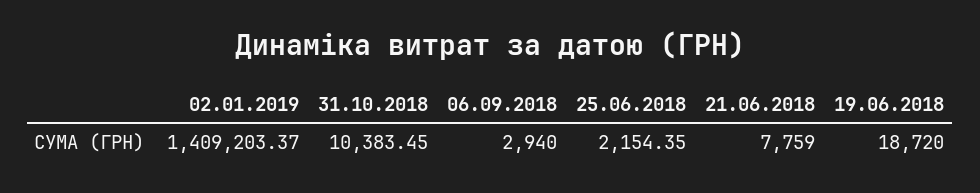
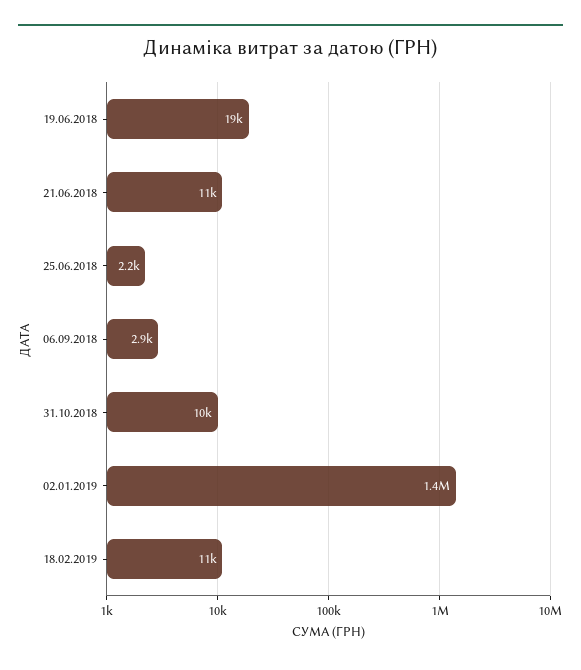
21.06.2018: 7759 -> 11000
18.02.2019: none -> 11000

